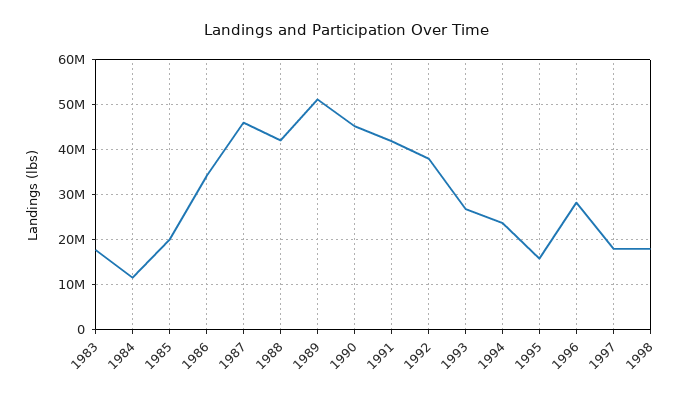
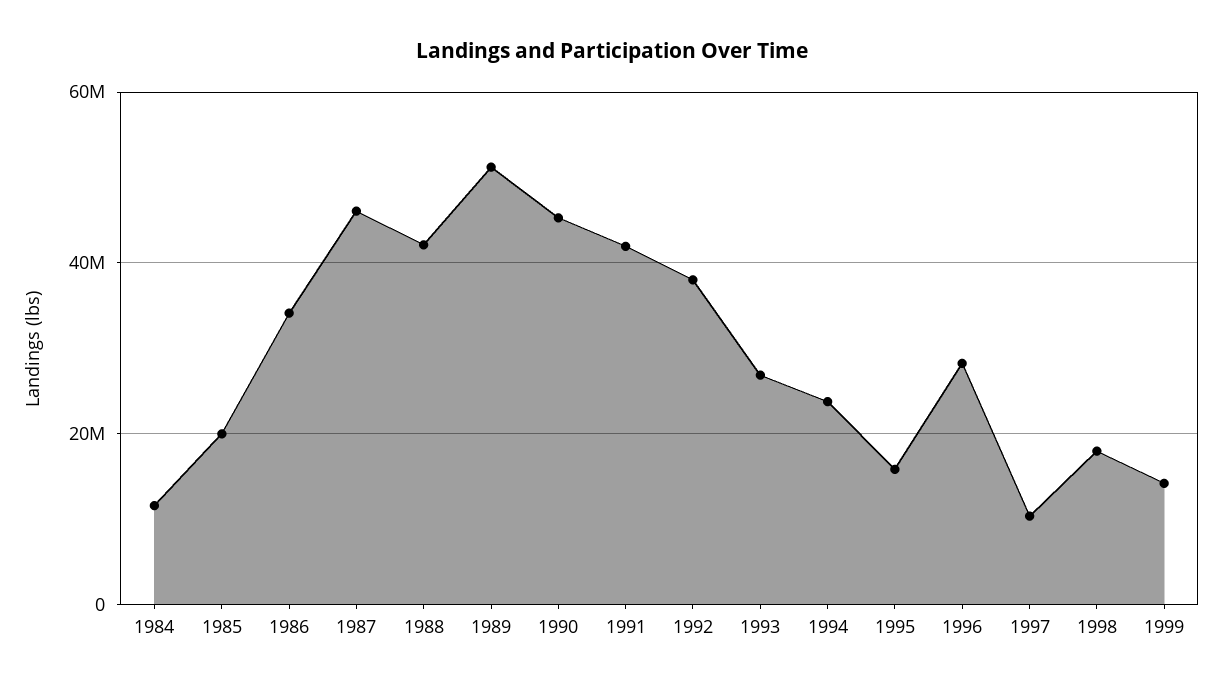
1983: 18000000 -> none
1997: 18000000 -> 10000000
1999: none -> 14000000

